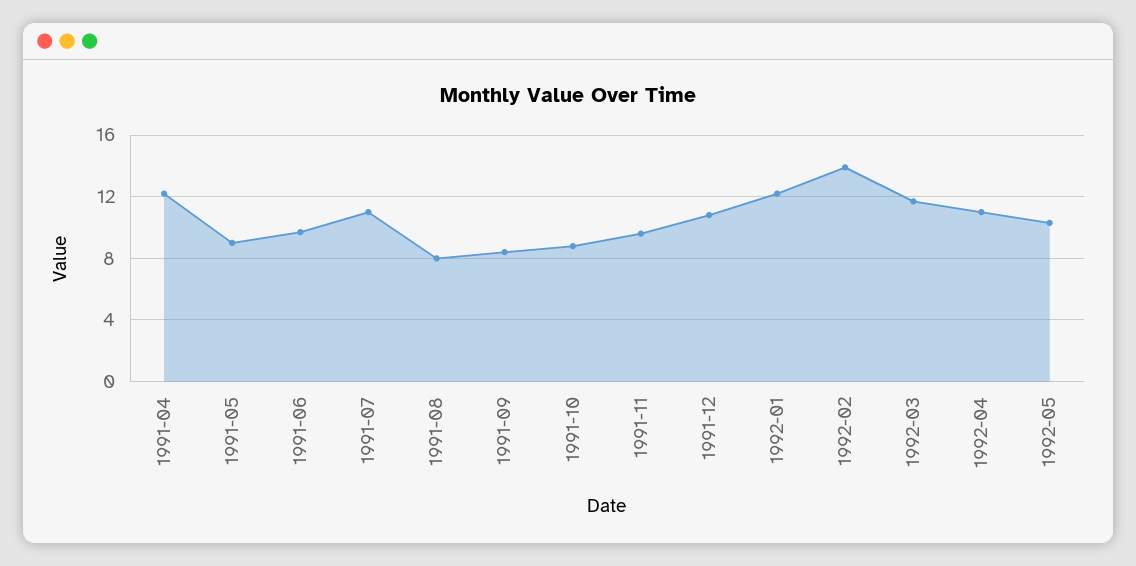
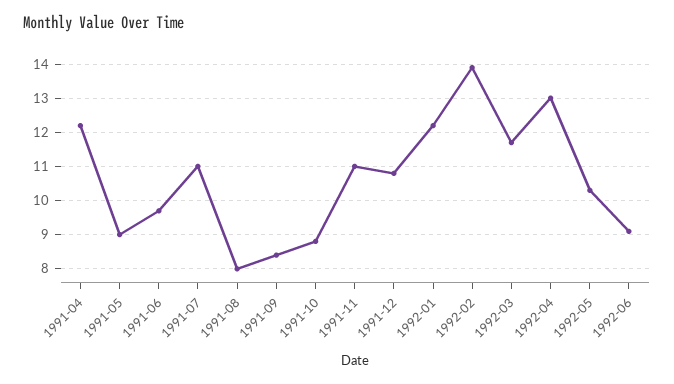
1991-11: 9.5 -> 11
1992-04: 11 -> 13
1992-06: none -> 9

